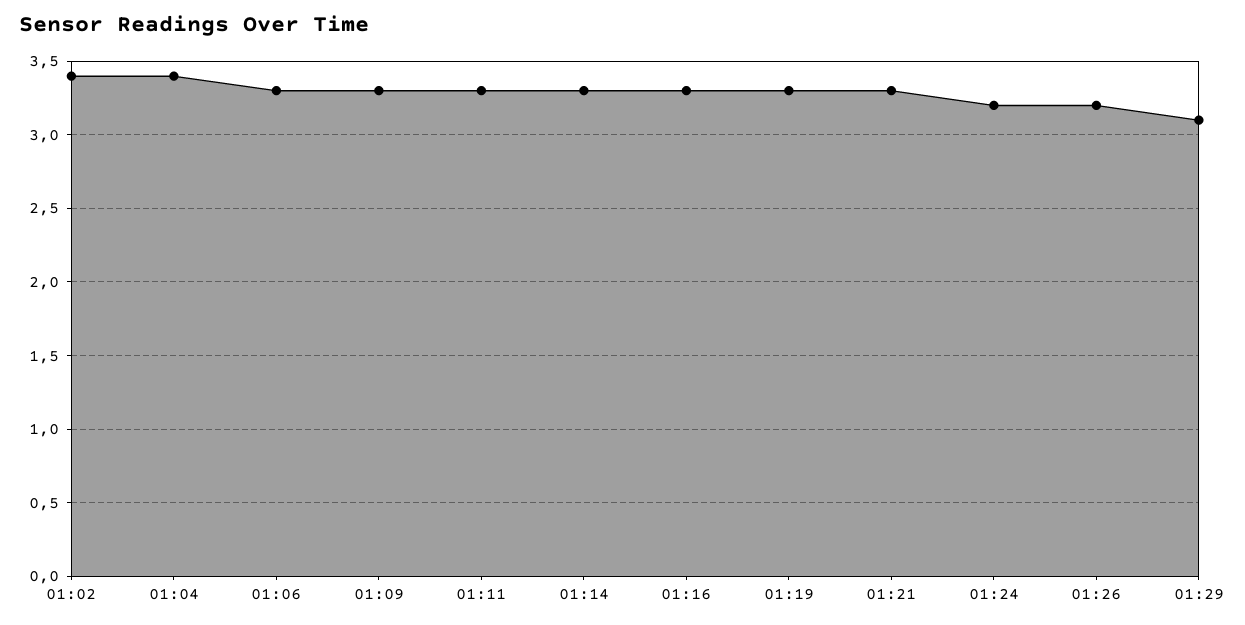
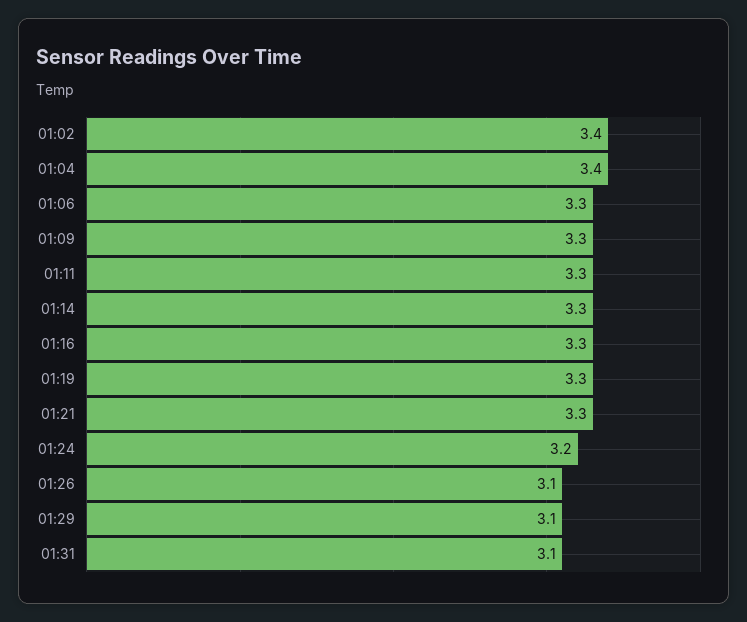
01:26: 3.2 -> 3.1
01:31: none -> 3.1

